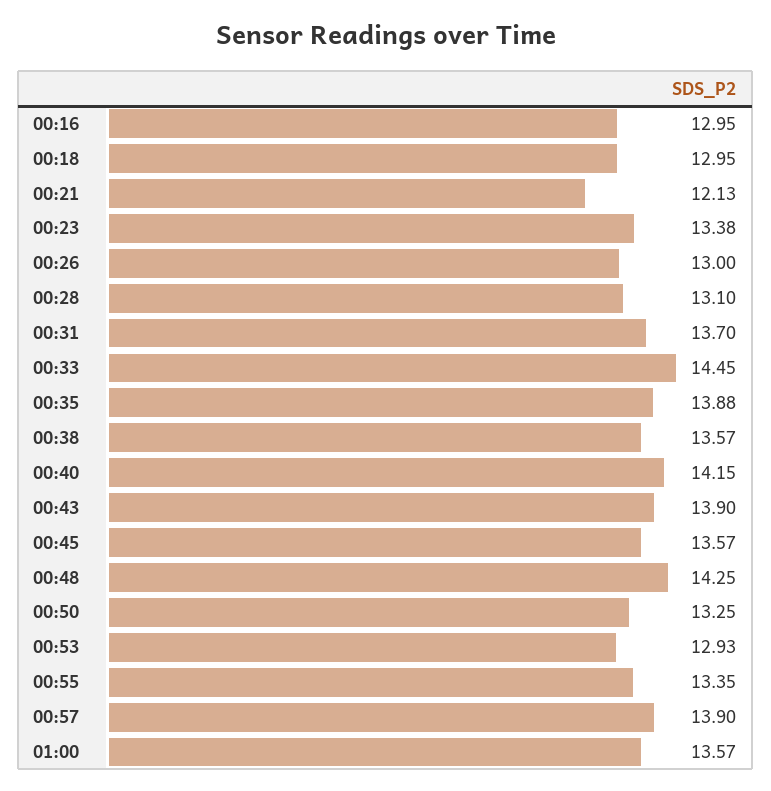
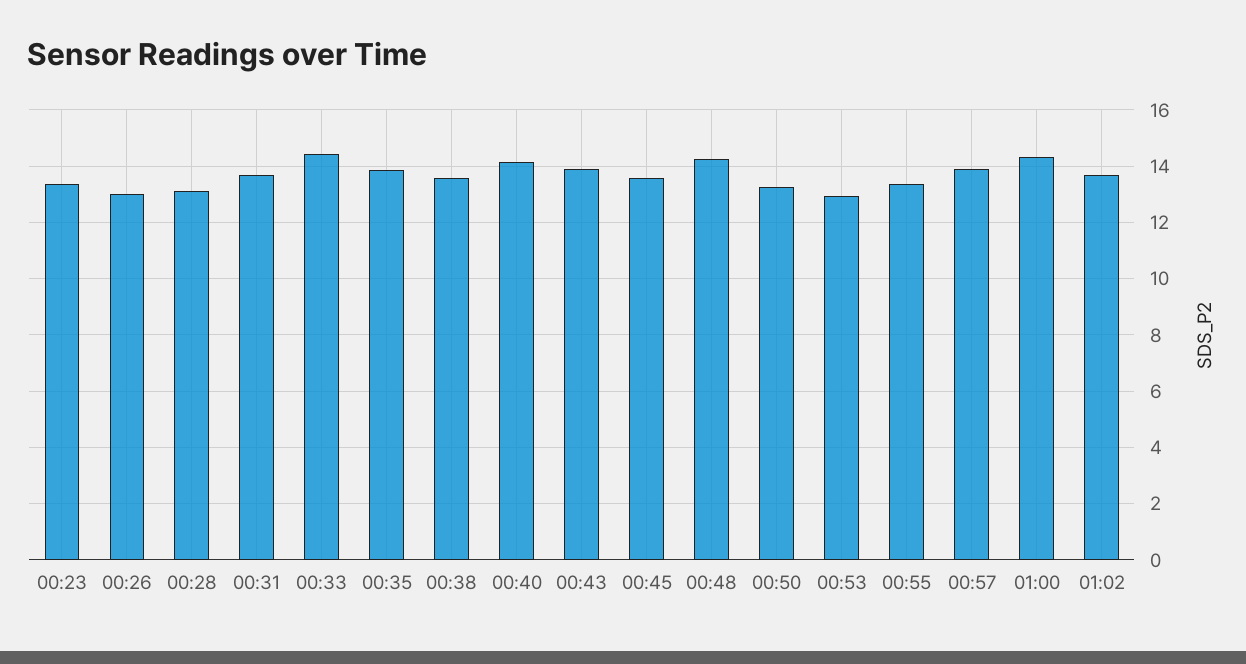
00:16: 12.95 -> none
00:18: 12.95 -> none
00:21: 12.13 -> none
01:00: 13.57 -> 14.25
01:02: none -> 13.75

